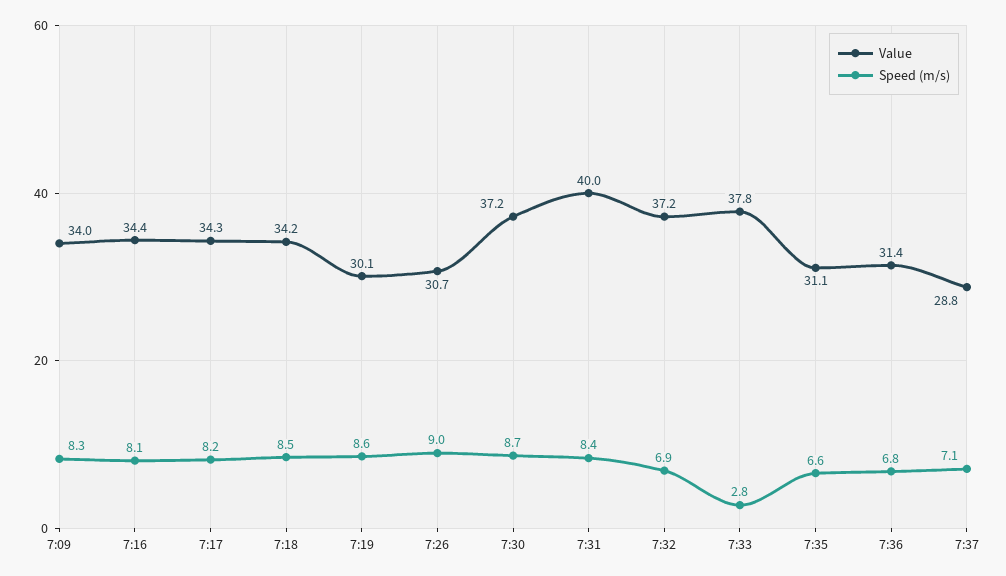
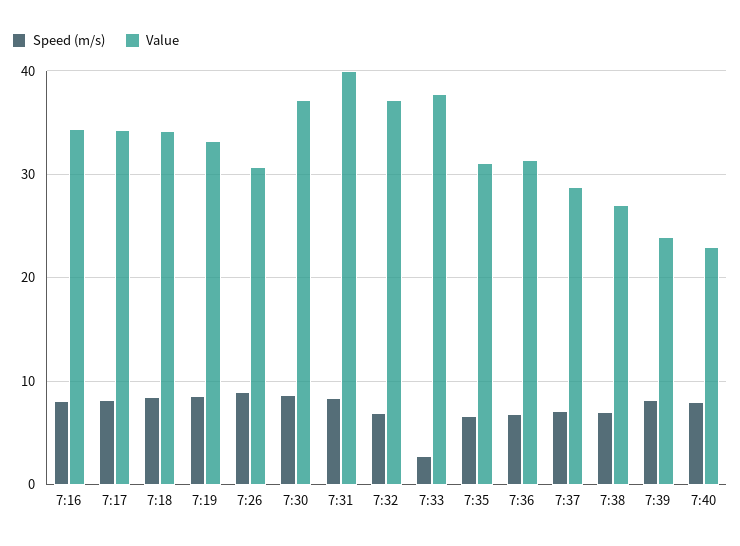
Value, 7:09: 34 -> none
Speed (m/s), 7:09: 8.3 -> none
Value, 7:19: 30.1 -> 33
Speed (m/s), 7:38: none -> 7
Value, 7:38: none -> 27
Speed (m/s), 7:39: none -> 8
Value, 7:39: none -> 24
Speed (m/s), 7:40: none -> 8
Value, 7:40: none -> 23

